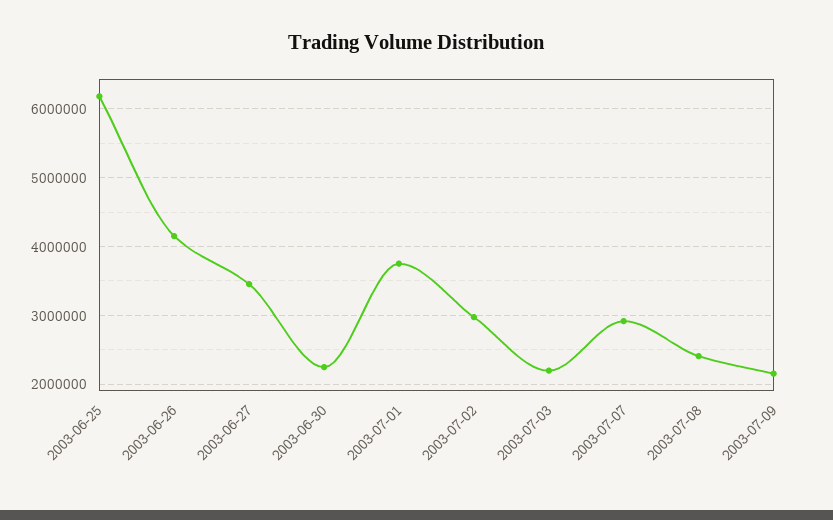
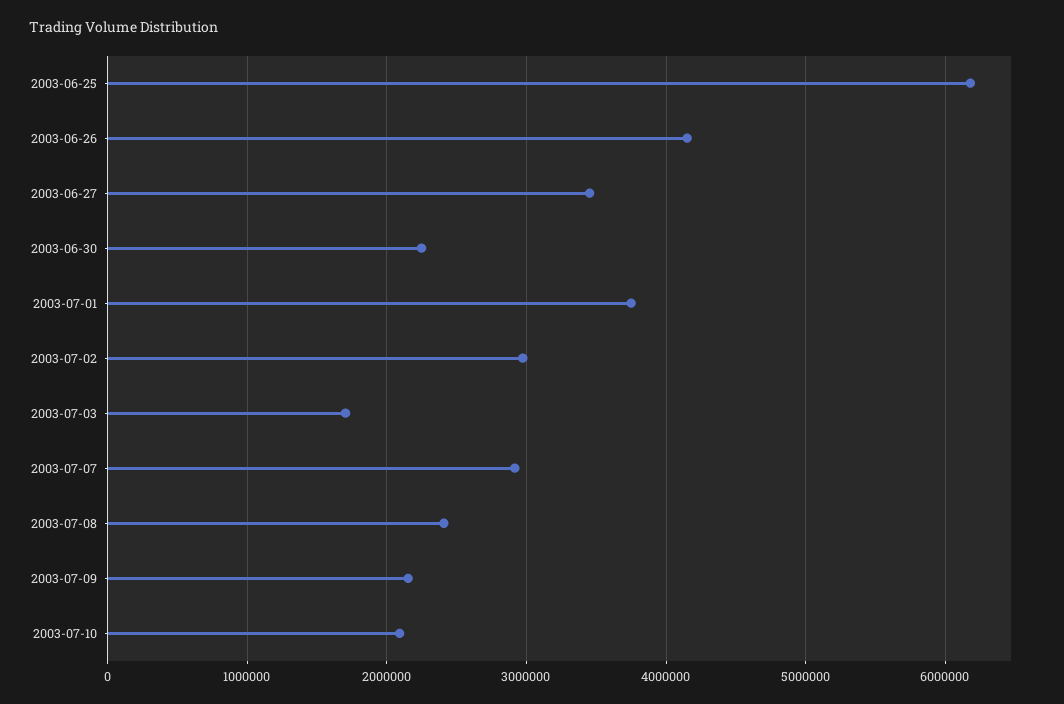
2003-07-03: 2200000 -> 1700000
2003-07-10: none -> 2100000

